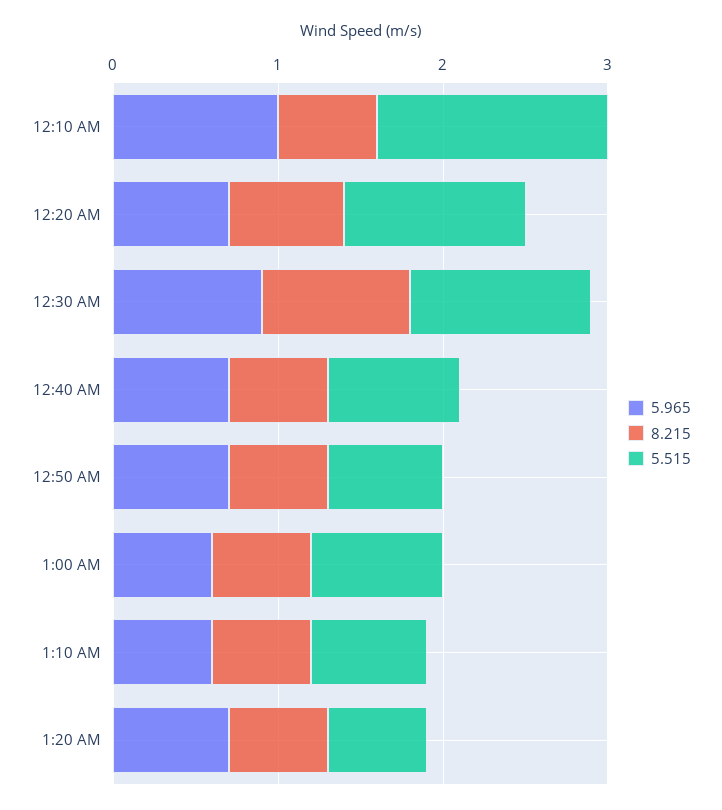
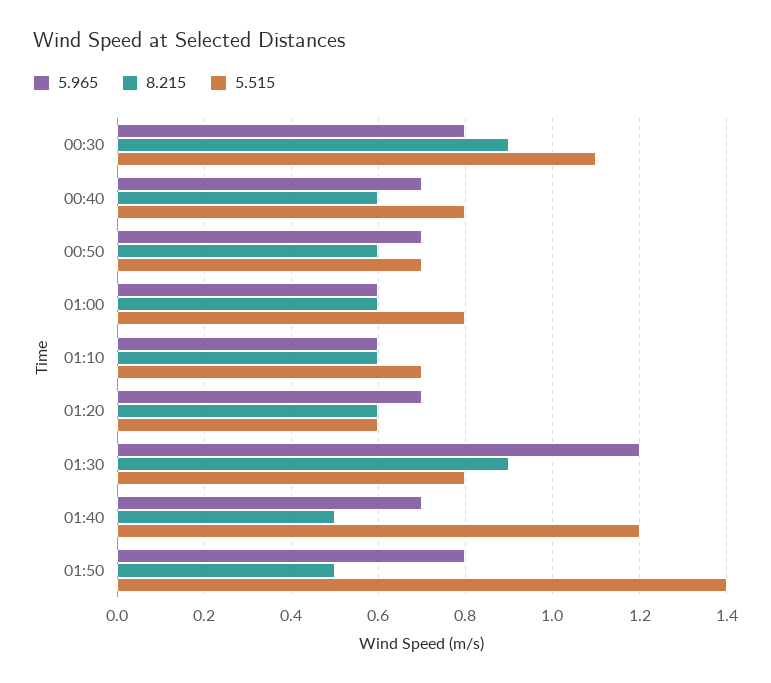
5.965, 12:10 AM: 1 -> none
8.215, 12:10 AM: 0.6 -> none
5.515, 12:10 AM: 1.4 -> none
5.965, 12:20 AM: 0.7 -> none
8.215, 12:20 AM: 0.7 -> none
5.515, 12:20 AM: 1.1 -> none
5.965, 12:30 AM: 0.9 -> 0.8
5.965, 01:30: none -> 1.2
8.215, 01:30: none -> 0.9
5.515, 01:30: none -> 0.8
5.965, 01:40: none -> 0.7
8.215, 01:40: none -> 0.5
5.515, 01:40: none -> 1.2
5.965, 01:50: none -> 0.8
8.215, 01:50: none -> 0.5
5.515, 01:50: none -> 1.4

